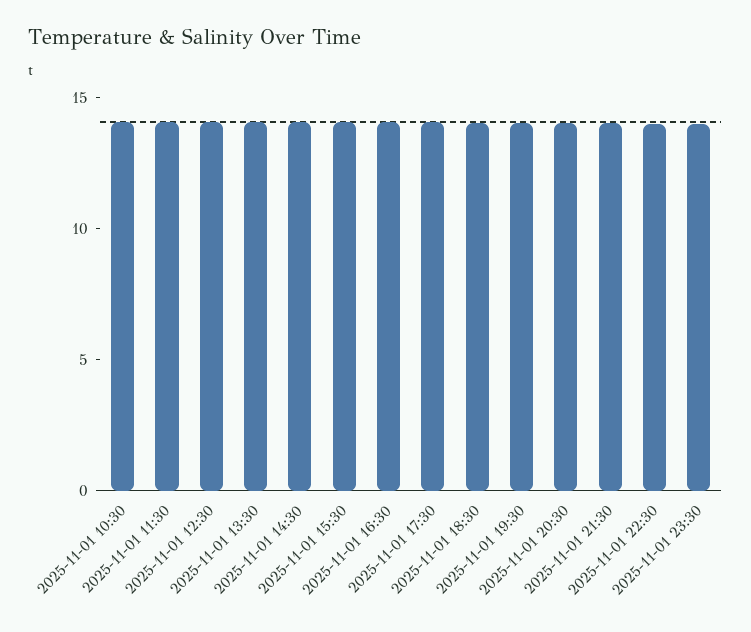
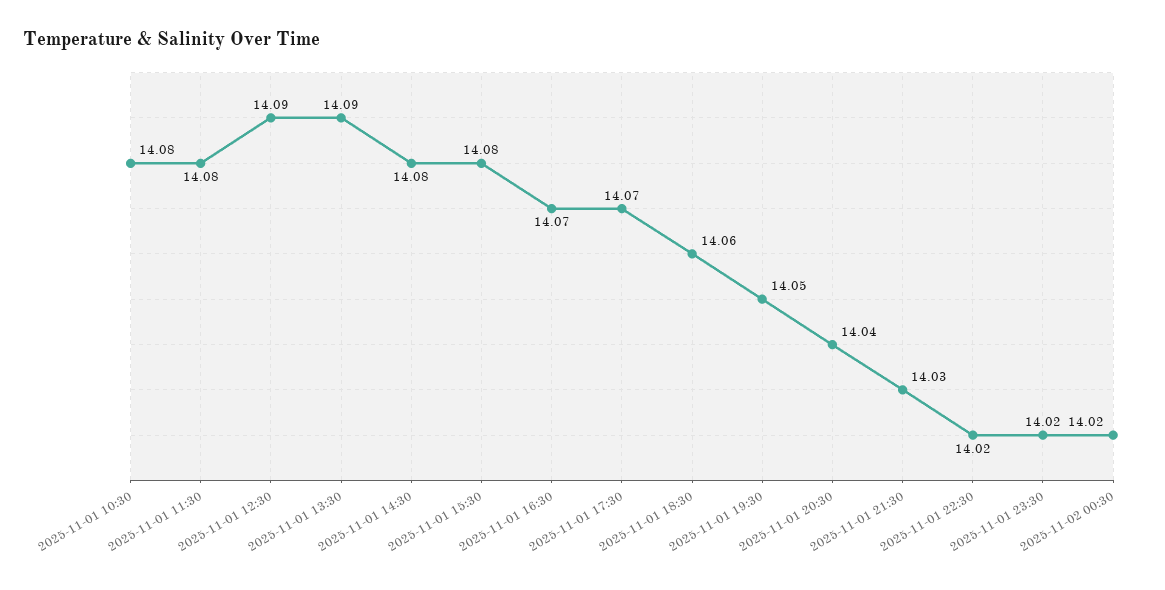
2025-11-02 00:30: none -> 14.02

